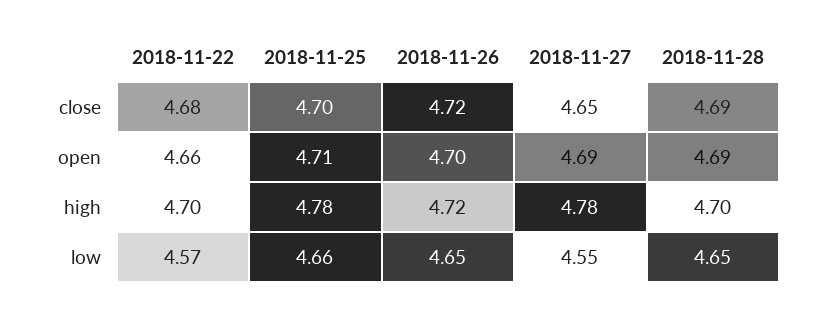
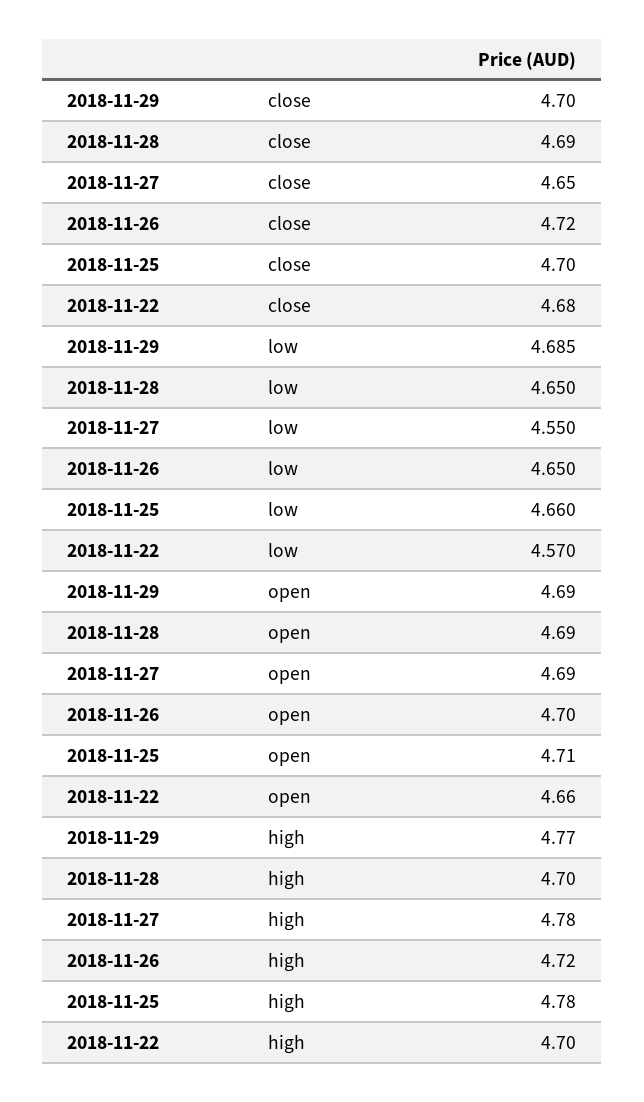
2018-11-29, close: none -> 4.7
2018-11-29, low: none -> 4.685
2018-11-29, open: none -> 4.69
2018-11-29, high: none -> 4.77

